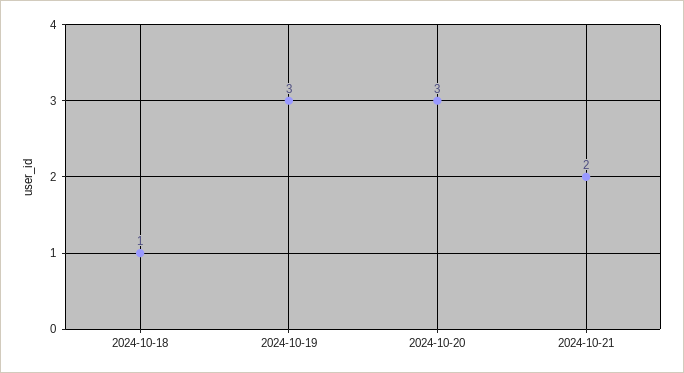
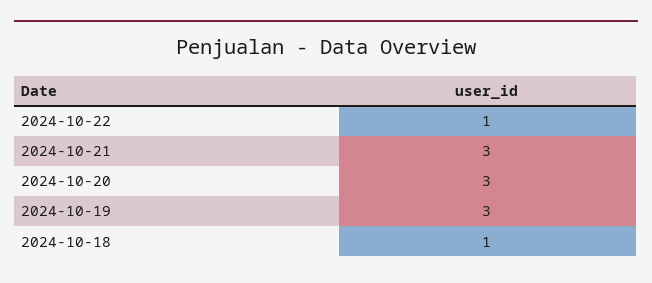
2024-10-21: 2 -> 3
2024-10-22: none -> 1

